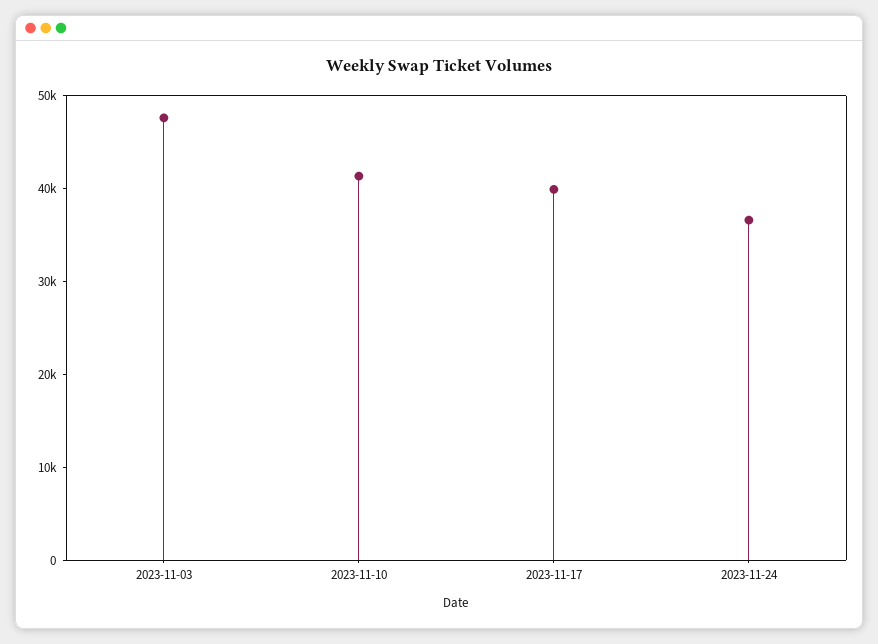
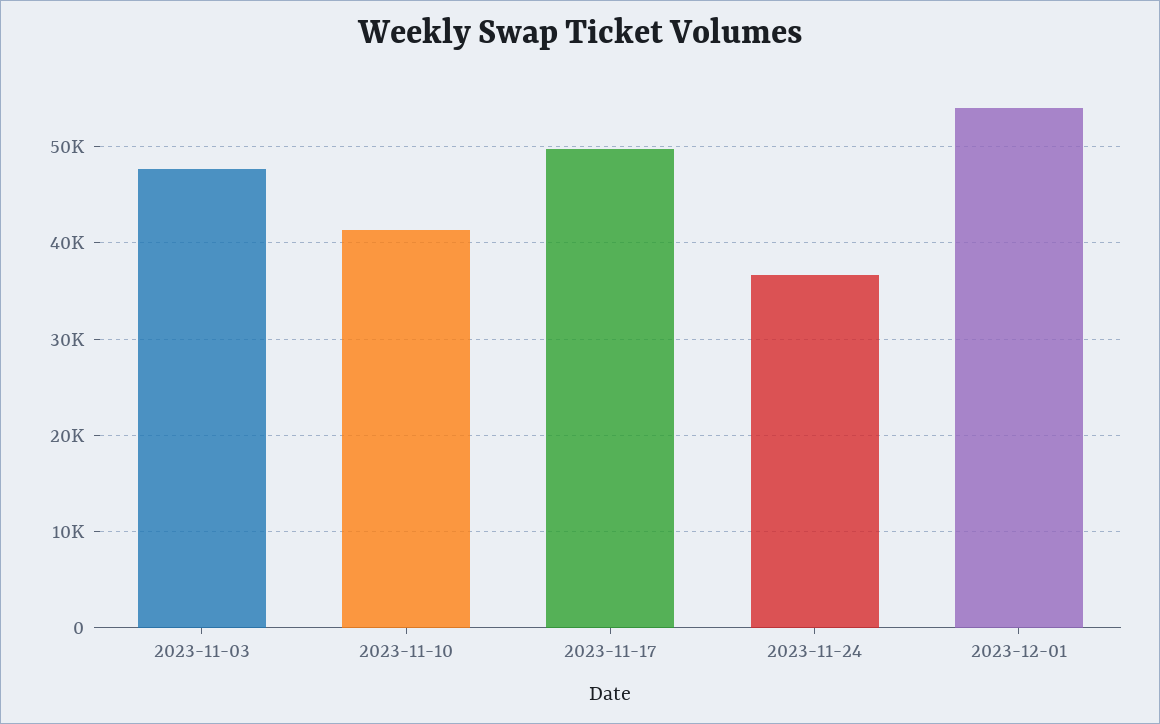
2023-11-17: 40000 -> 50000
2023-12-01: none -> 54000

